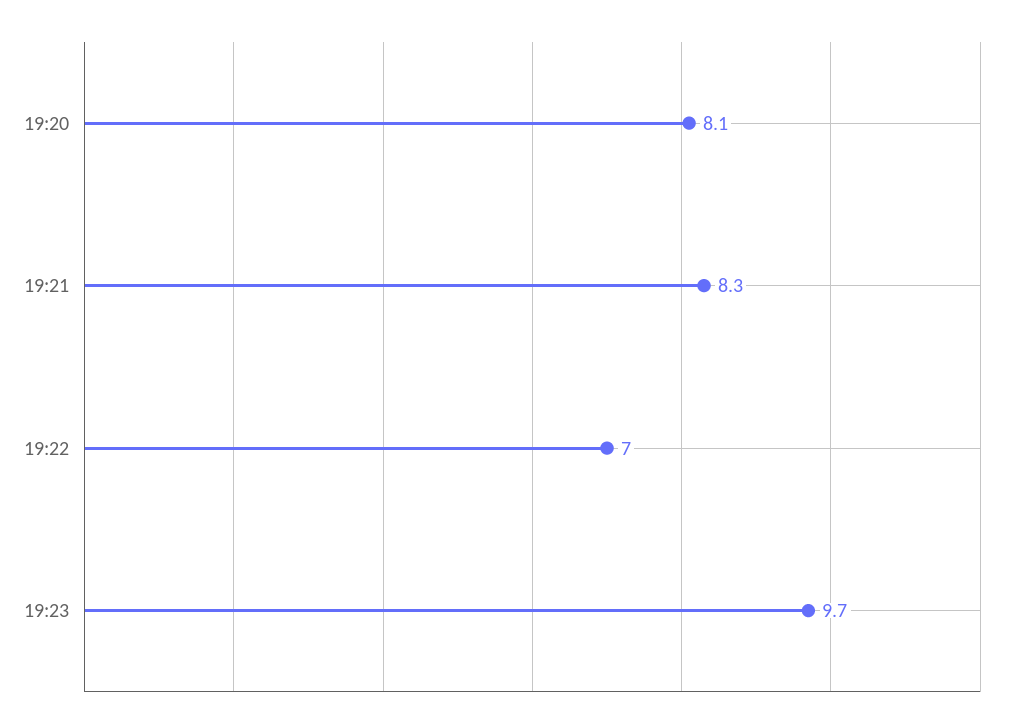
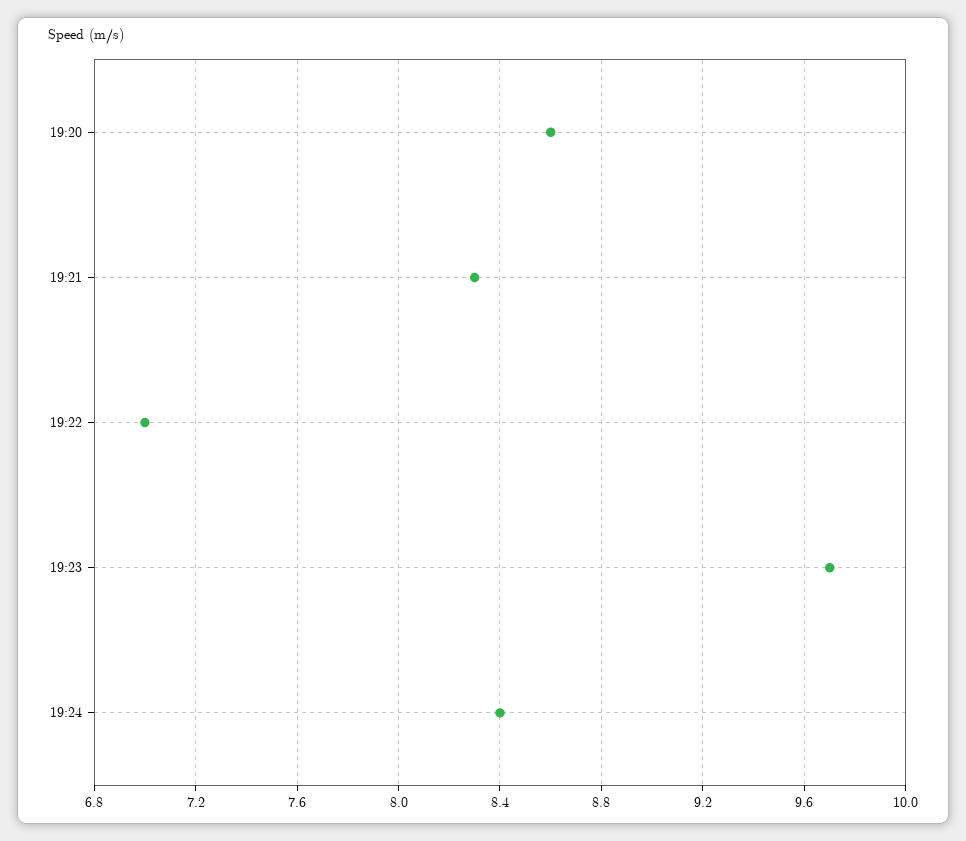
19:20: 8.1 -> 8.6
19:24: none -> 8.4

